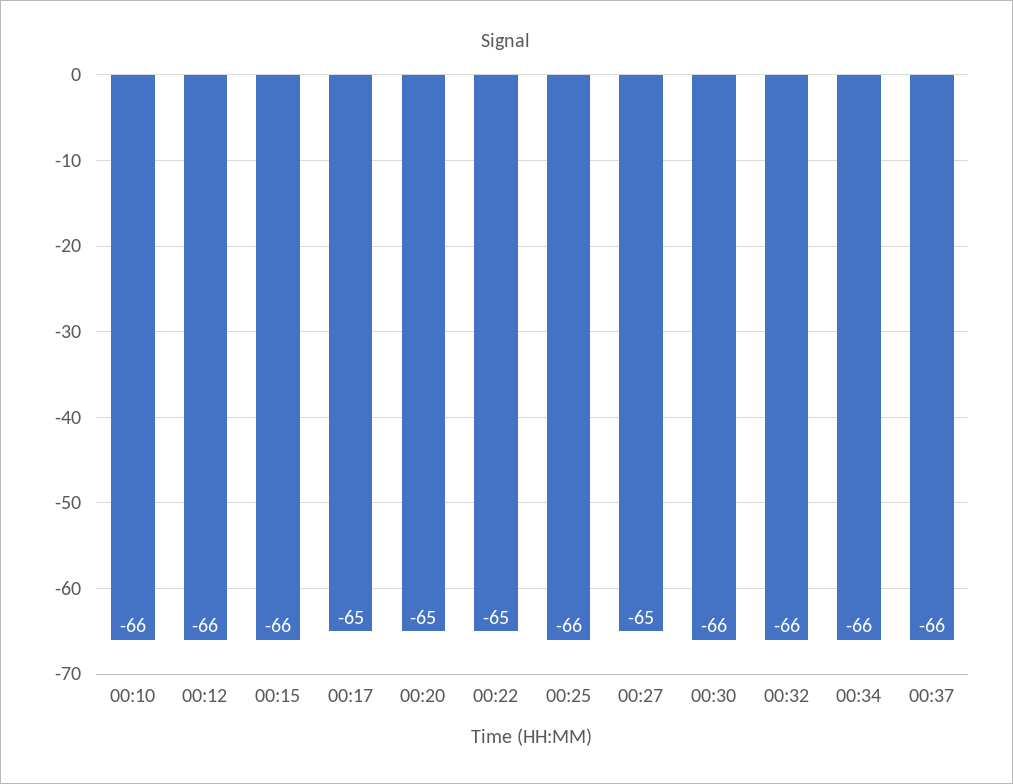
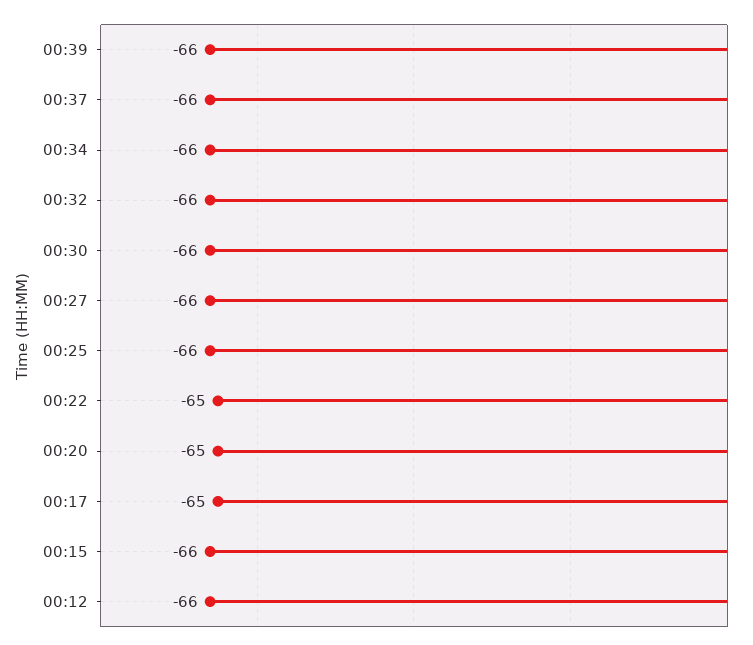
00:10: -66 -> none
00:27: -65 -> -66
00:39: none -> -66

